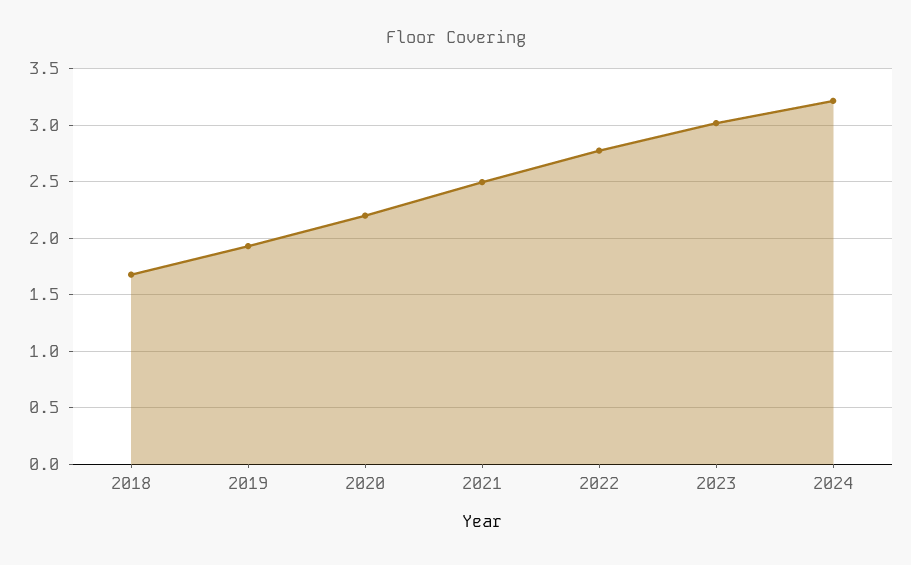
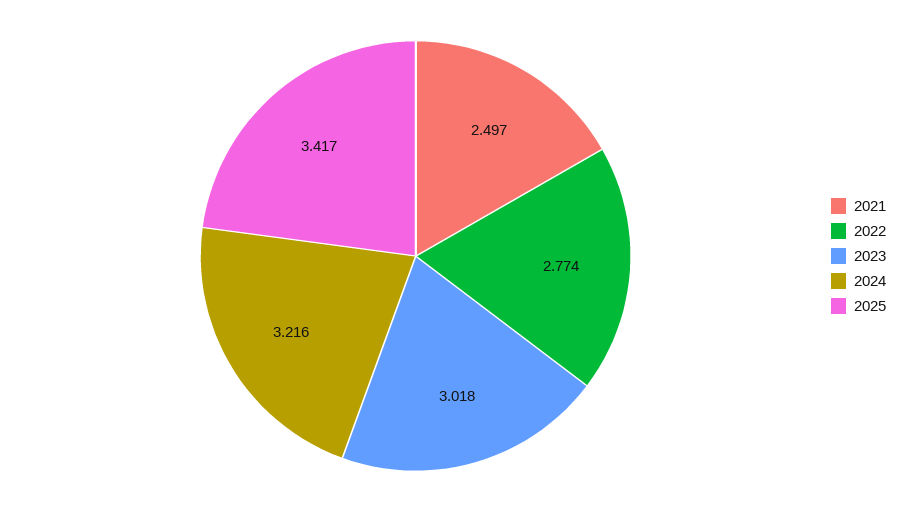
2018: 1.7 -> none
2019: 1.9 -> none
2020: 2.2 -> none
2025: none -> 3.417

